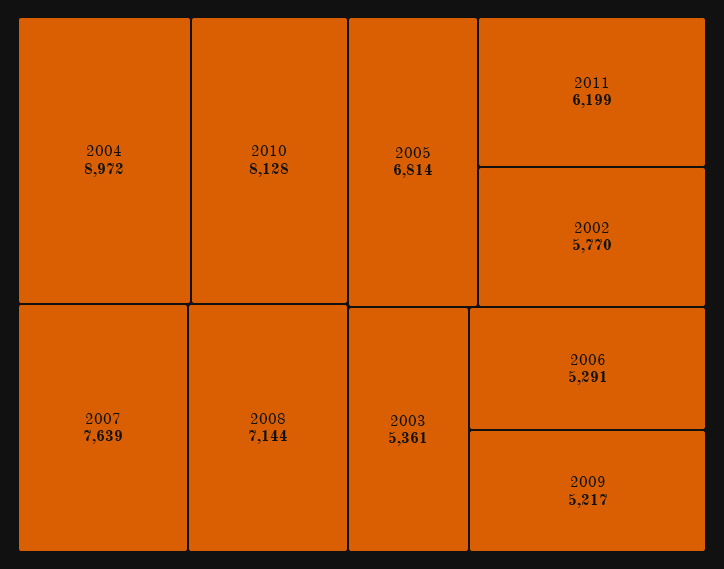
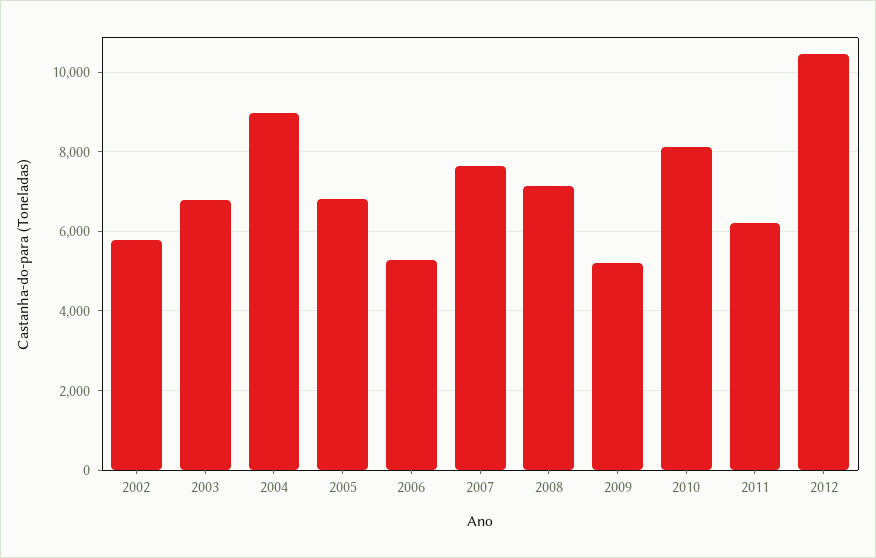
2003: 5361 -> 6800
2012: none -> 10400

